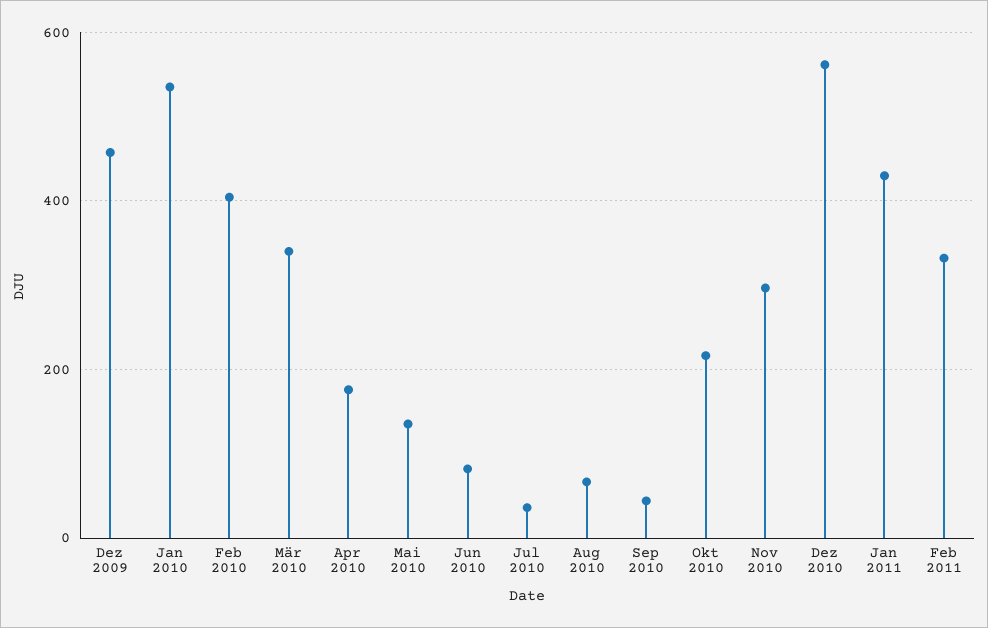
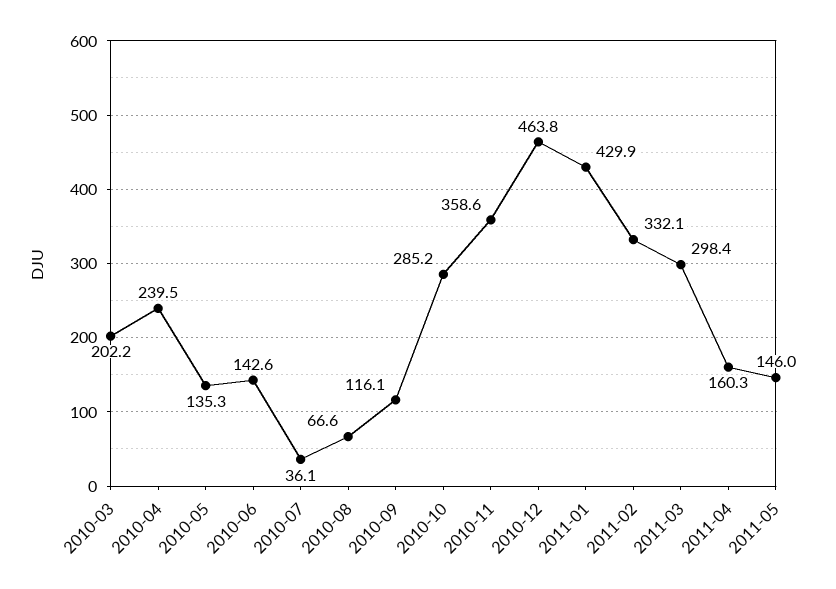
Dez 2009: 460 -> none
Jan 2010: 540 -> none
Feb 2010: 400 -> none
Mär 2010: 340 -> 202.2
Apr 2010: 180 -> 239.5
Jun 2010: 80 -> 142.6
Sep 2010: 40 -> 116.1
Okt 2010: 220 -> 285.2
Nov 2010: 300 -> 358.6
Dez 2010: 560 -> 463.8
2011-03: none -> 298.4
2011-04: none -> 160.3
2011-05: none -> 146

